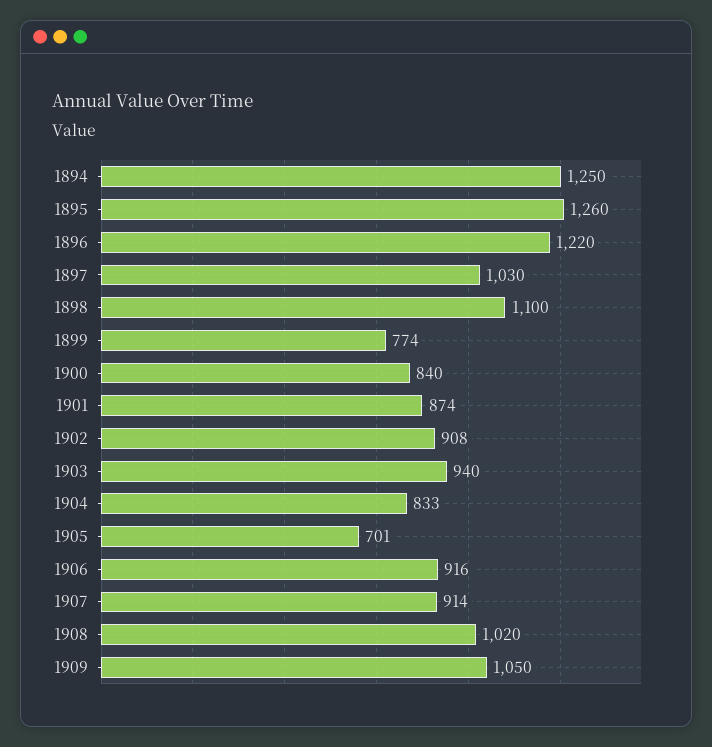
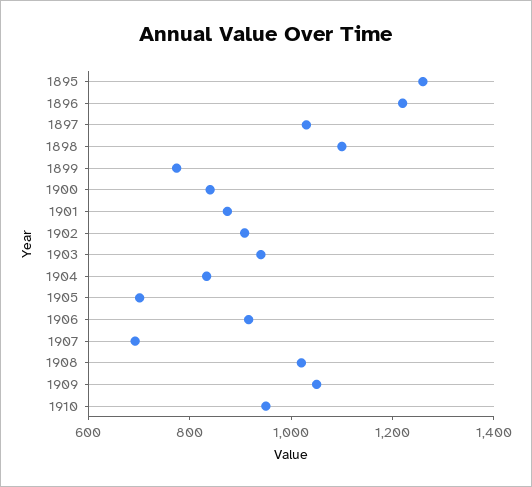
1894: 1250 -> none
1907: 914 -> 700
1910: none -> 950

